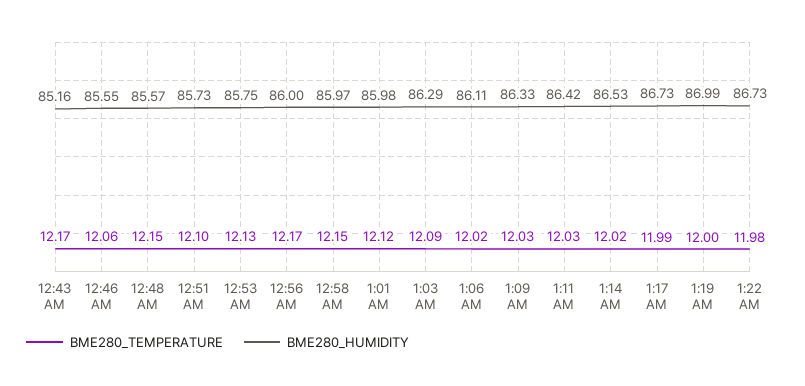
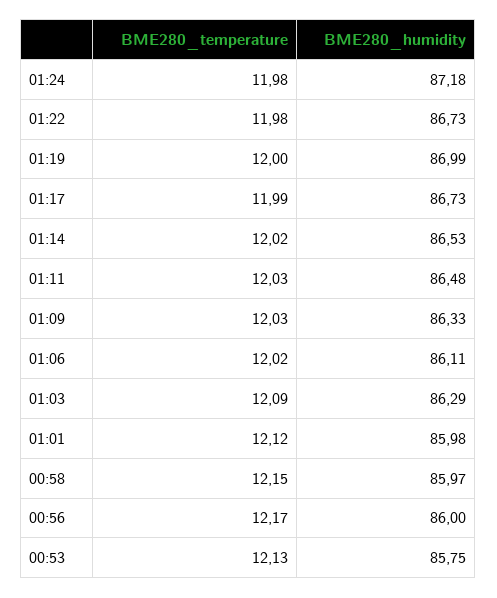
BME280_TEMPERATURE, 12:43 AM: 12.17 -> none
BME280_HUMIDITY, 12:43 AM: 85.16 -> none
BME280_TEMPERATURE, 12:46 AM: 12.06 -> none
BME280_HUMIDITY, 12:46 AM: 85.55 -> none
BME280_TEMPERATURE, 12:48 AM: 12.15 -> none
BME280_HUMIDITY, 12:48 AM: 85.57 -> none
BME280_TEMPERATURE, 12:51 AM: 12.1 -> none
BME280_HUMIDITY, 12:51 AM: 85.73 -> none
BME280_HUMIDITY, 1:11 AM: 86.42 -> 86.48
BME280_TEMPERATURE, 01:24: none -> 11.98
BME280_HUMIDITY, 01:24: none -> 87.18

